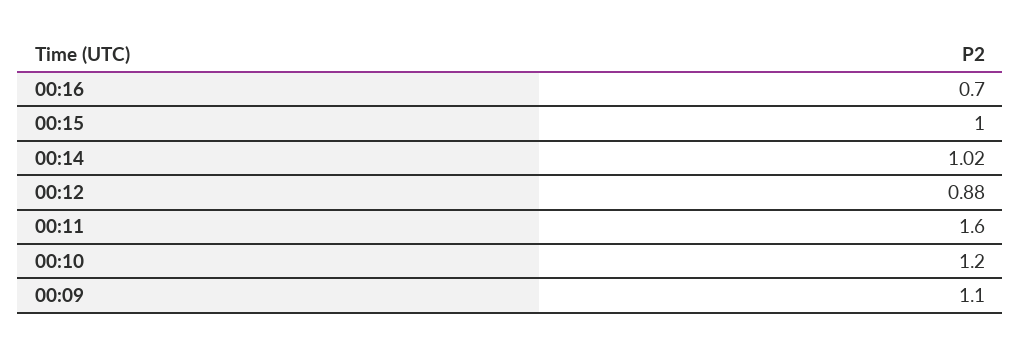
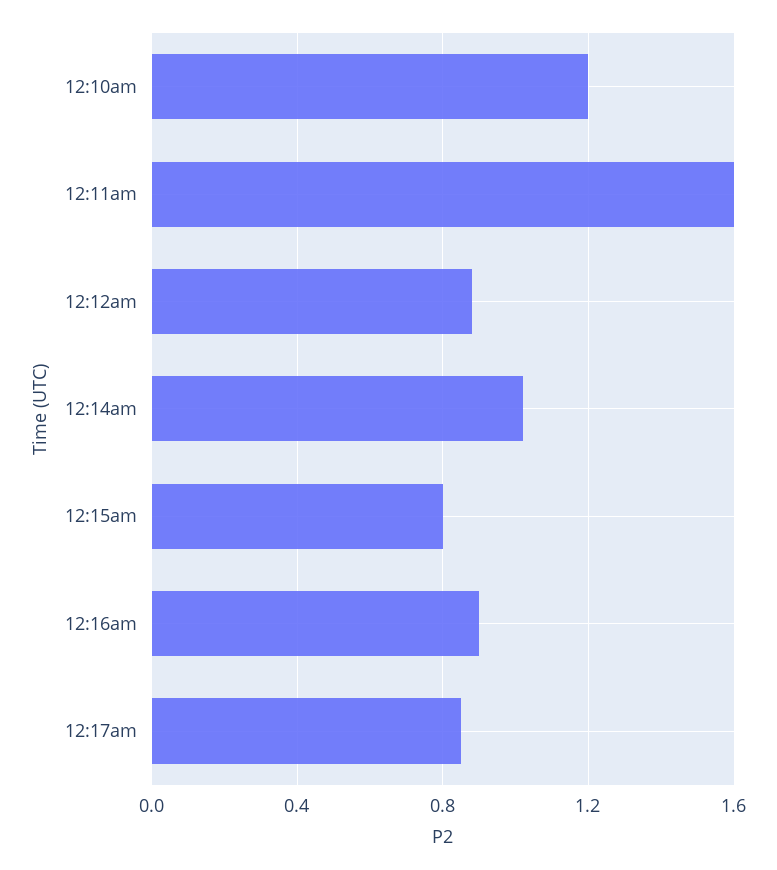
00:16: 0.7 -> 0.9
00:15: 1 -> 0.8
00:09: 1.1 -> none
12:17am: none -> 0.85

